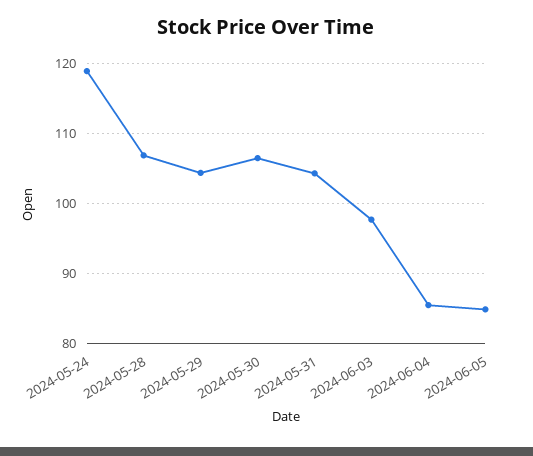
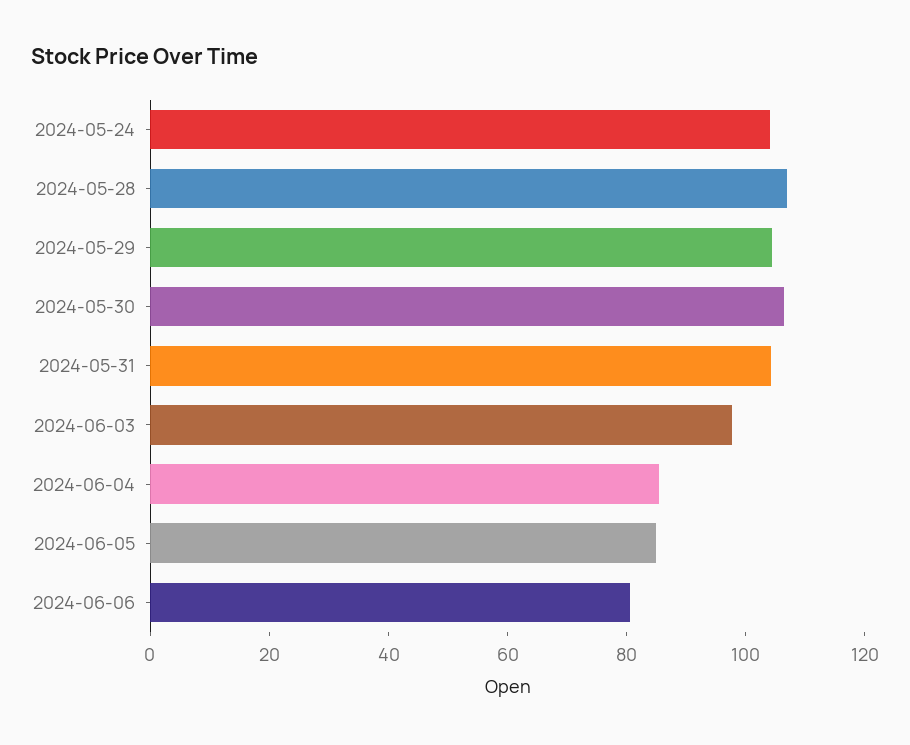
2024-05-24: 119 -> 105
2024-06-06: none -> 80

